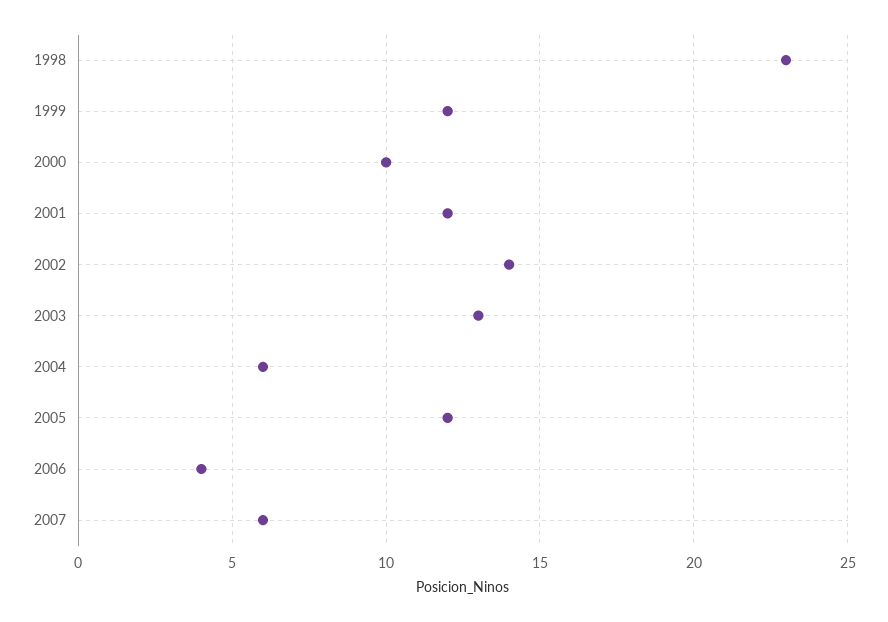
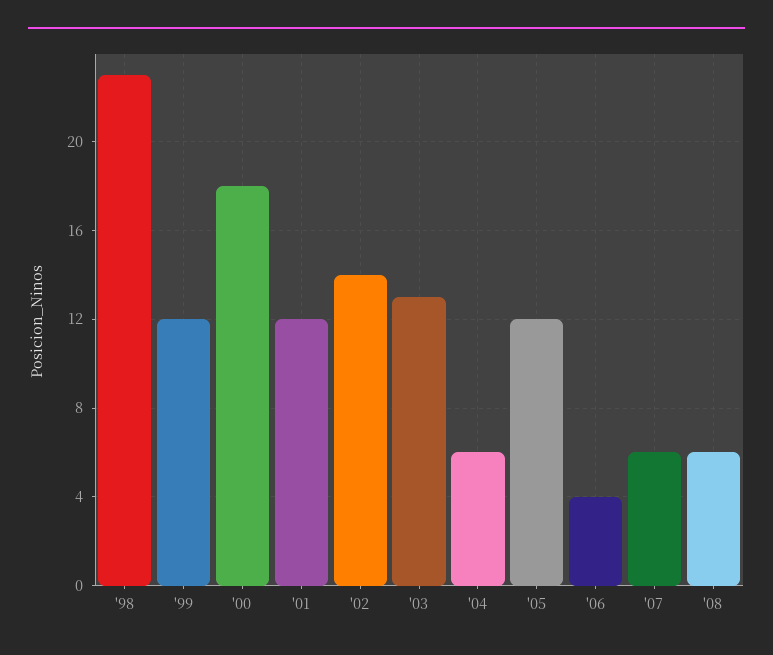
2000: 10 -> 18
'08: none -> 6

